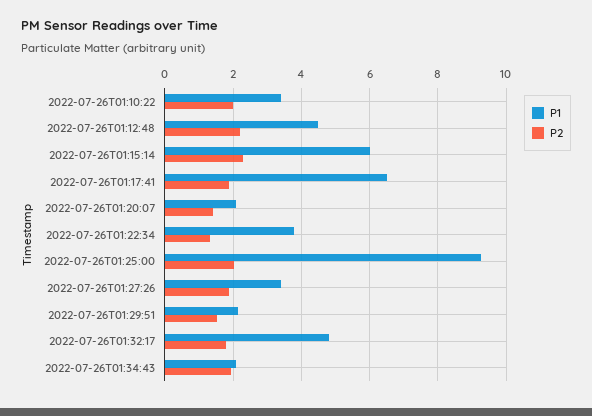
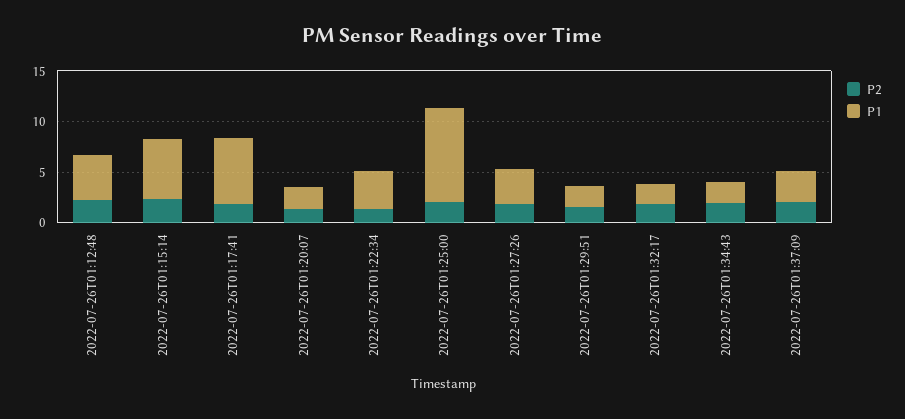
P1, 2022-07-26T01:10:22: 3.4 -> none
P2, 2022-07-26T01:10:22: 2 -> none
P1, 2022-07-26T01:32:17: 4.8 -> 2
P2, 2022-07-26T01:37:09: none -> 2
P1, 2022-07-26T01:37:09: none -> 3

